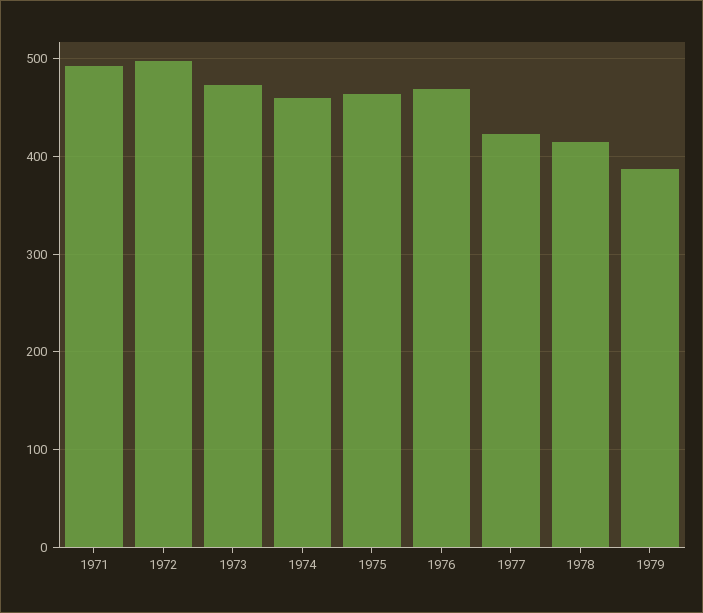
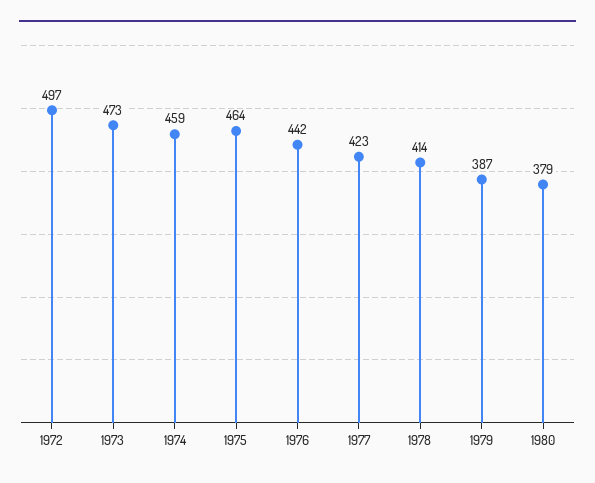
1971: 490 -> none
1976: 470 -> 442
1980: none -> 379

